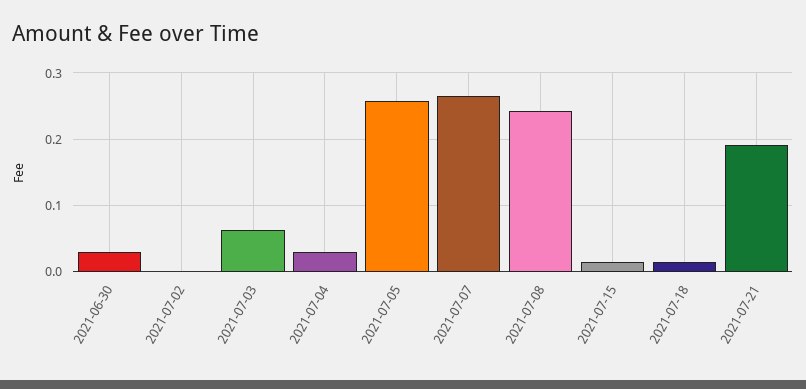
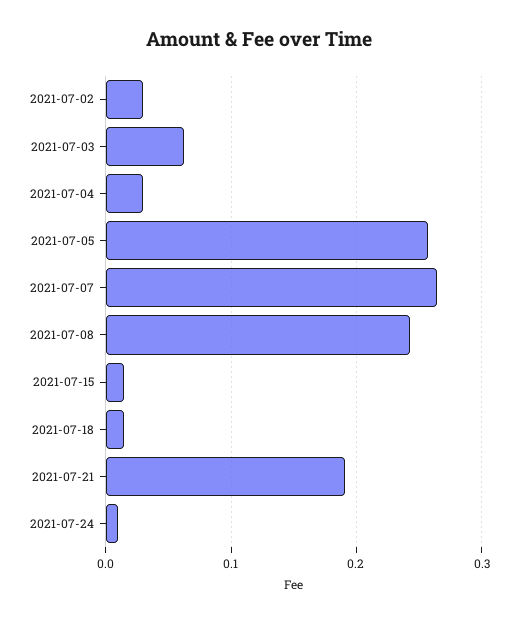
2021-06-30: 0.03 -> none
2021-07-02: 0 -> 0.03
2021-07-24: none -> 0.01

